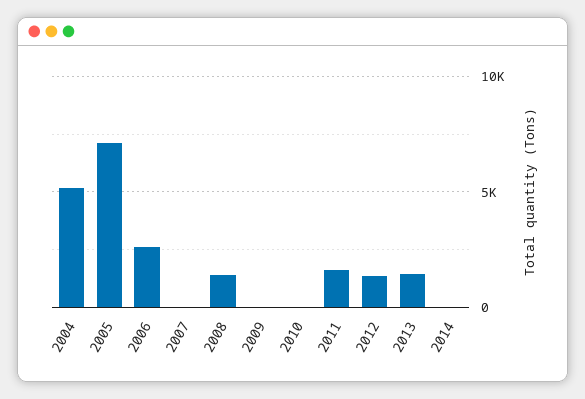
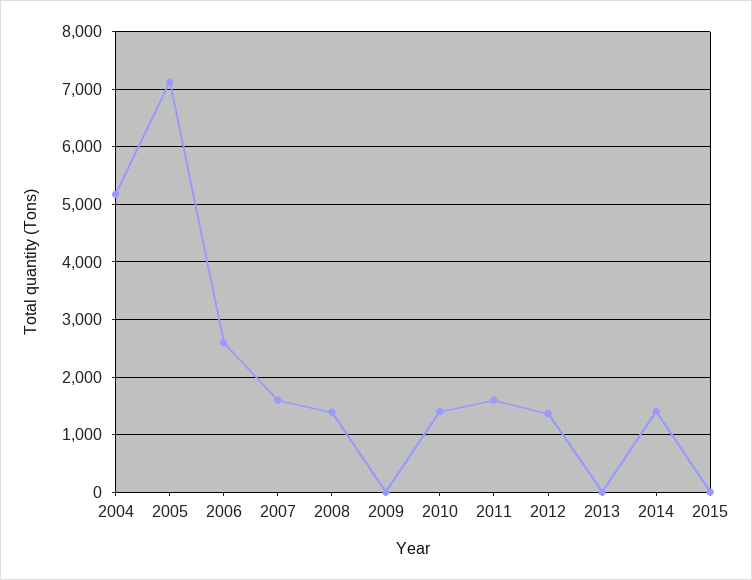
2007: 0 -> 1600
2010: 0 -> 1400
2013: 1500 -> 0
2014: 0 -> 1400
2015: none -> 0

